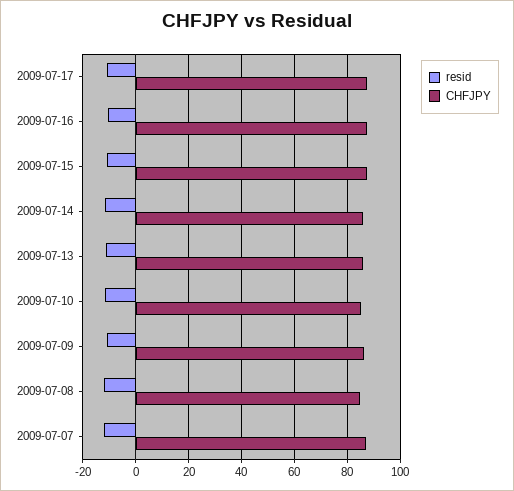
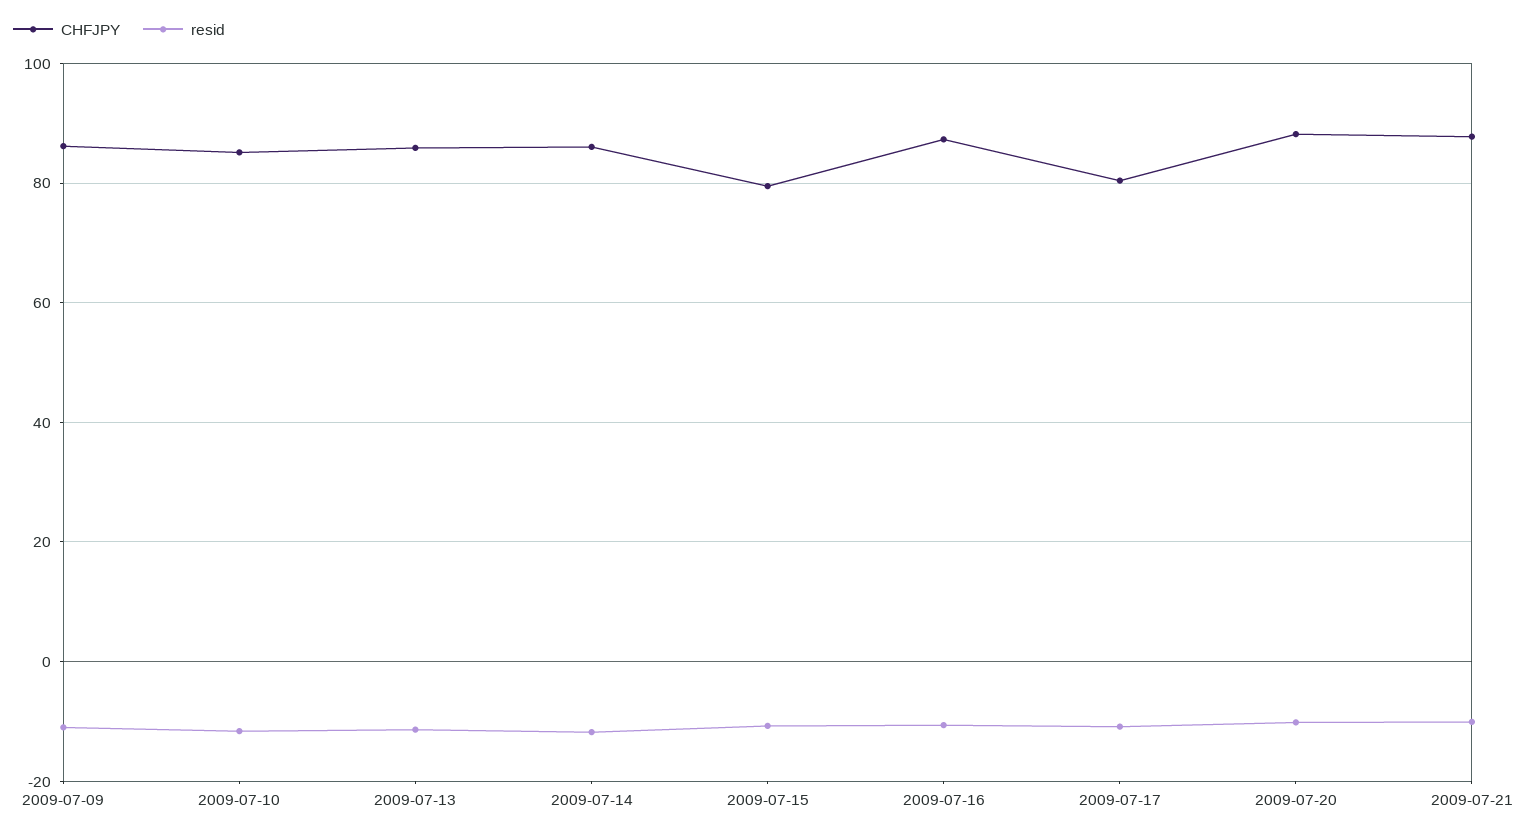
CHFJPY, 2009-07-17: 87.5 -> 80
CHFJPY, 2009-07-15: 87.5 -> 80
resid, 2009-07-08: -12.5 -> none
CHFJPY, 2009-07-08: 85 -> none
resid, 2009-07-07: -12.5 -> none
CHFJPY, 2009-07-07: 87.5 -> none
CHFJPY, 2009-07-20: none -> 88
resid, 2009-07-20: none -> -10
CHFJPY, 2009-07-21: none -> 88
resid, 2009-07-21: none -> -10

